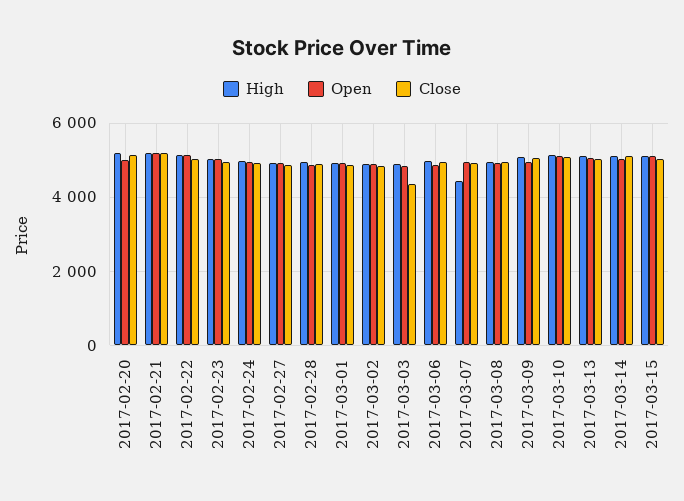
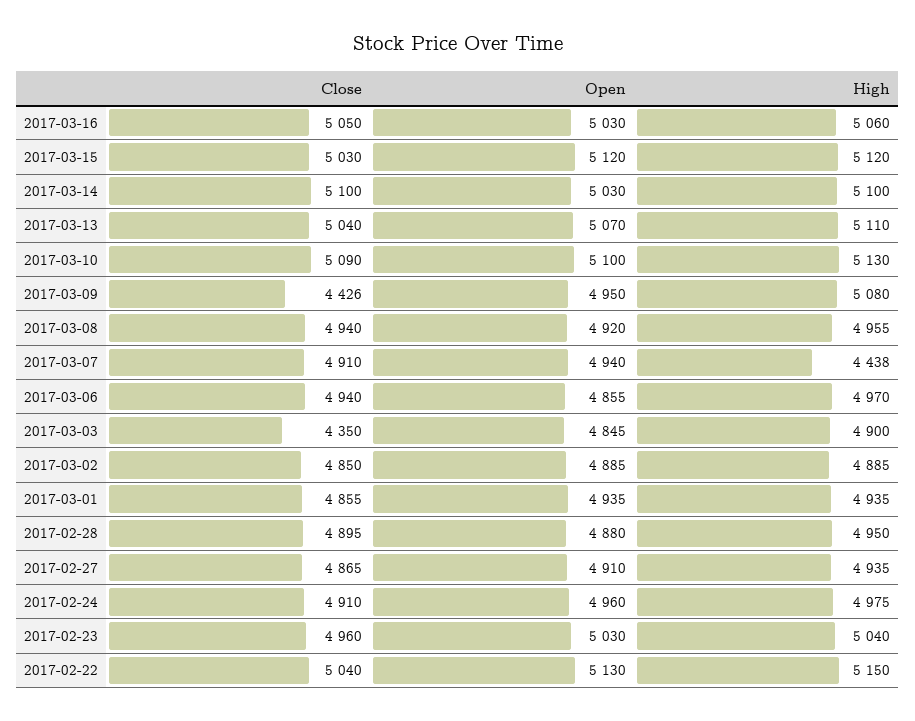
High, 2017-02-20: 5200 -> none
Open, 2017-02-20: 5000 -> none
Close, 2017-02-20: 5200 -> none
High, 2017-02-21: 5200 -> none
Open, 2017-02-21: 5200 -> none
Close, 2017-02-21: 5200 -> none
Close, 2017-03-09: 5000 -> 4426
Close, 2017-03-16: none -> 5050
Open, 2017-03-16: none -> 5030
High, 2017-03-16: none -> 5060

